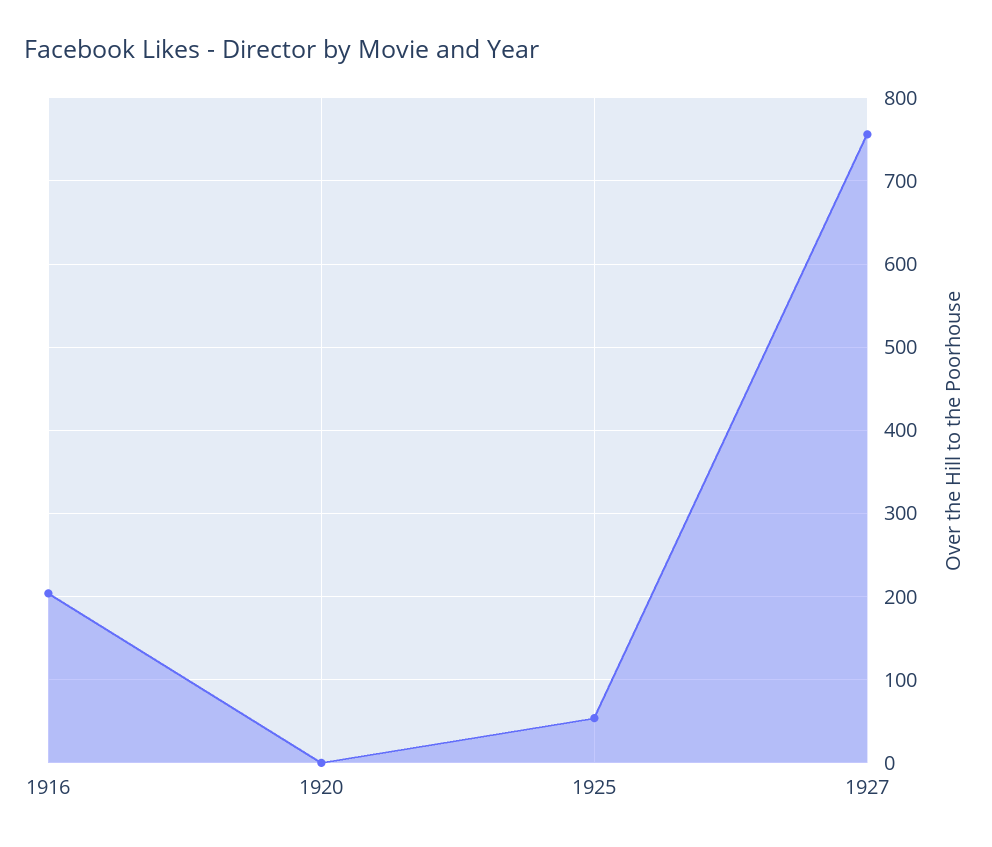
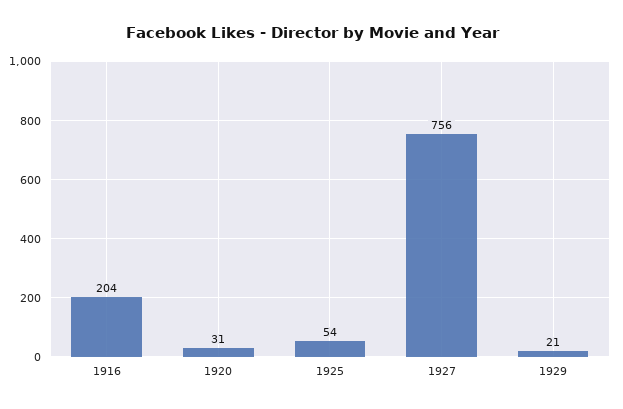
1920: 0 -> 31
1929: none -> 21

